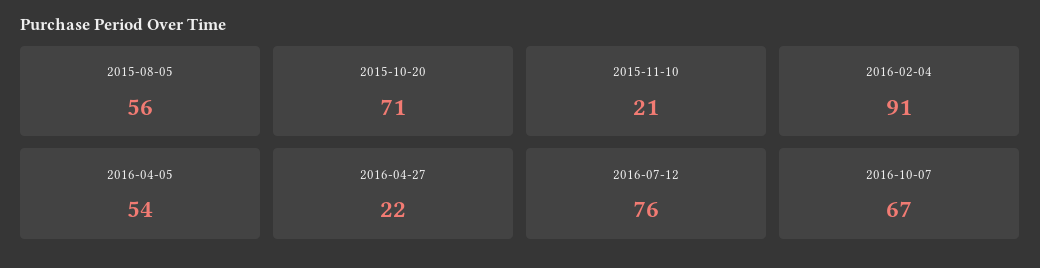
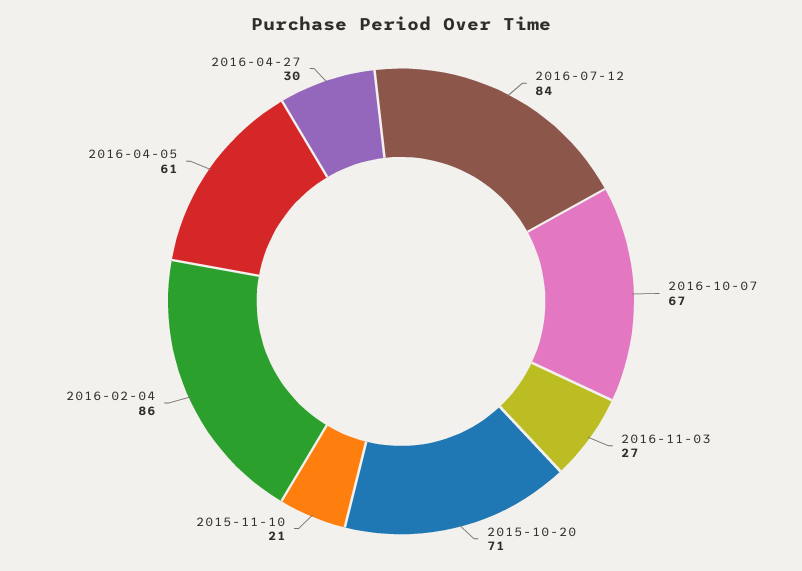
2015-08-05: 56 -> none
2016-02-04: 91 -> 86
2016-04-05: 54 -> 61
2016-04-27: 22 -> 30
2016-07-12: 76 -> 84
2016-11-03: none -> 27

